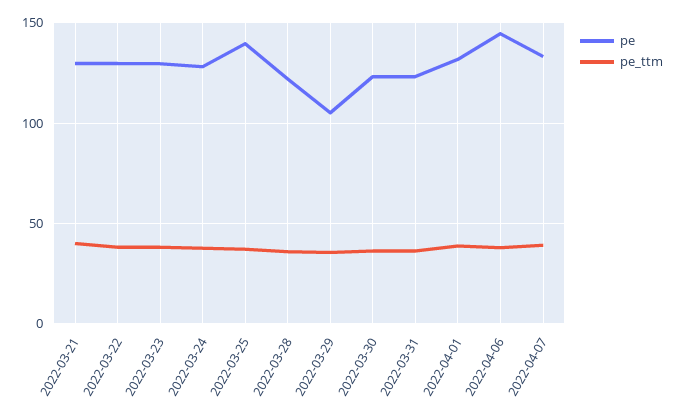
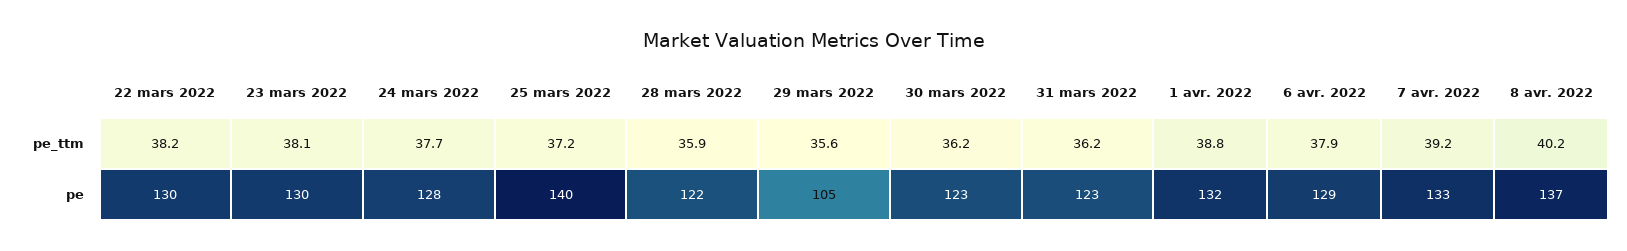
pe, 2022-03-21: 130 -> none
pe_ttm, 2022-03-21: 40 -> none
pe, 2022-04-06: 145 -> 129
pe_ttm, 8 avr. 2022: none -> 40.2
pe, 8 avr. 2022: none -> 137

